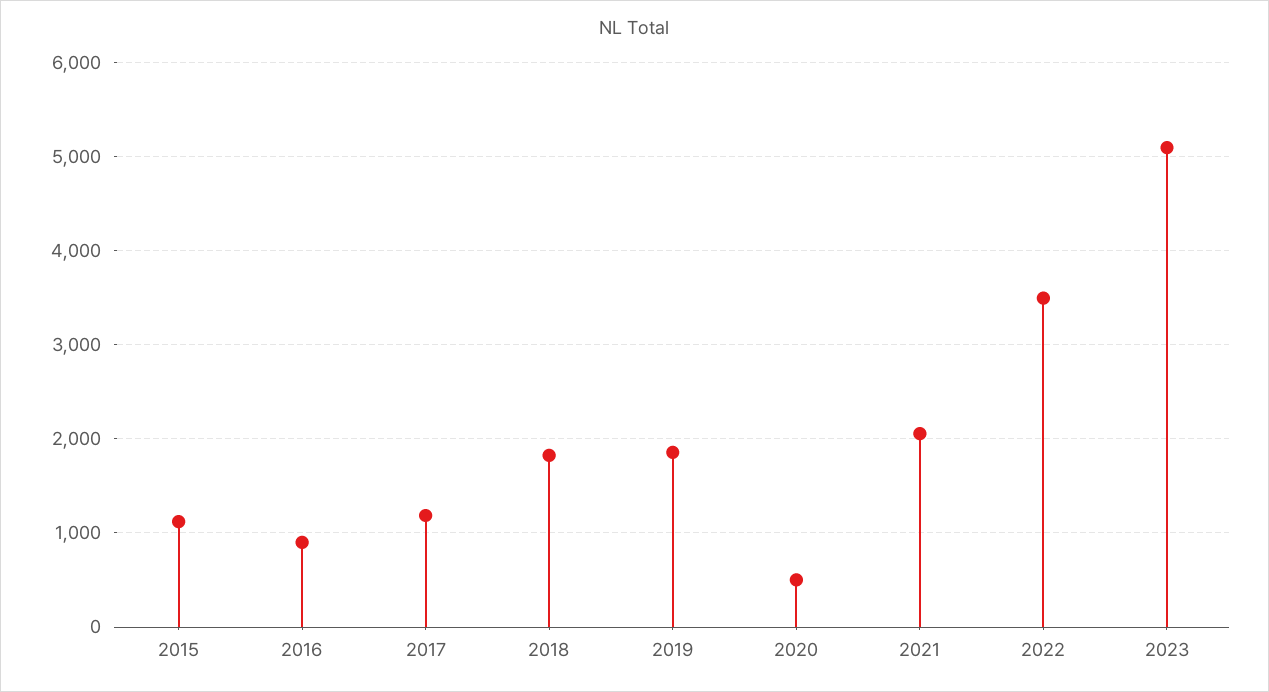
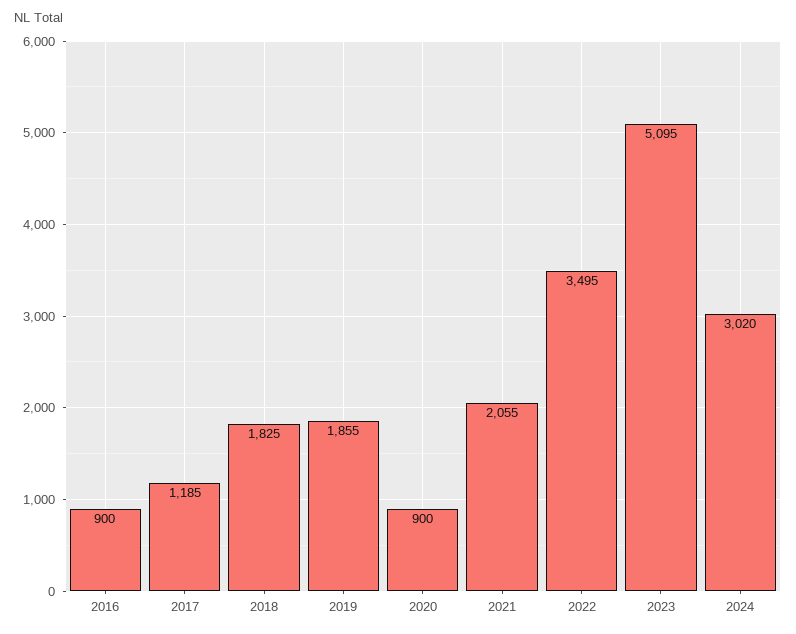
2015: 1100 -> none
2020: 500 -> 900
2024: none -> 3020

